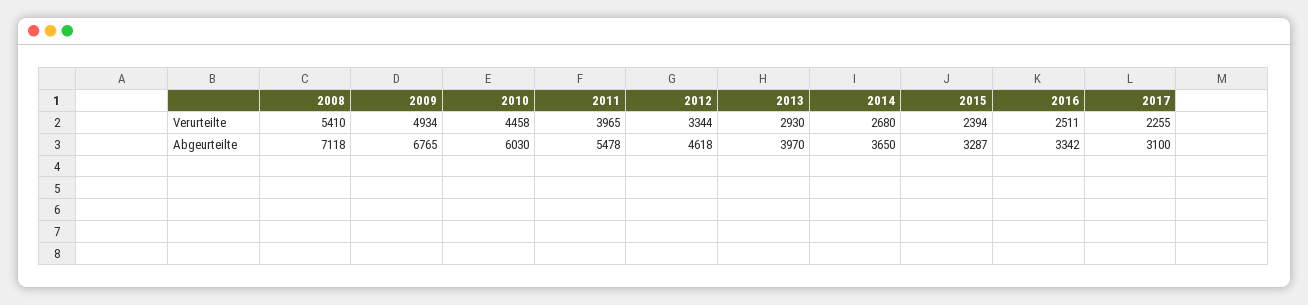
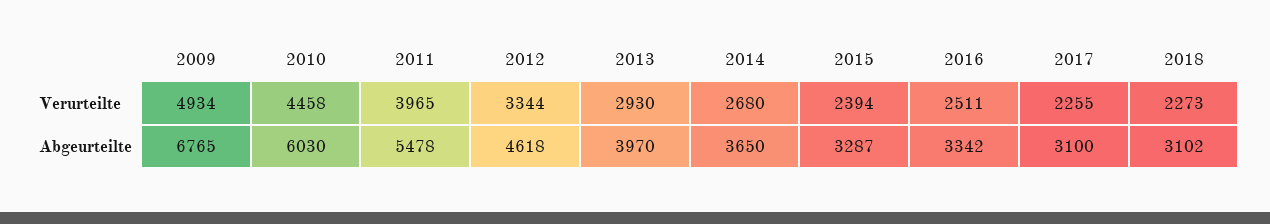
2008, Verurteilte: 5410 -> none
2008, Abgeurteilte: 7118 -> none
2018, Verurteilte: none -> 2273
2018, Abgeurteilte: none -> 3102

